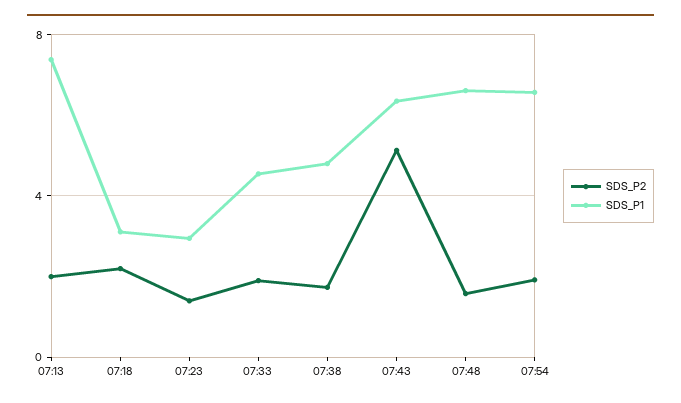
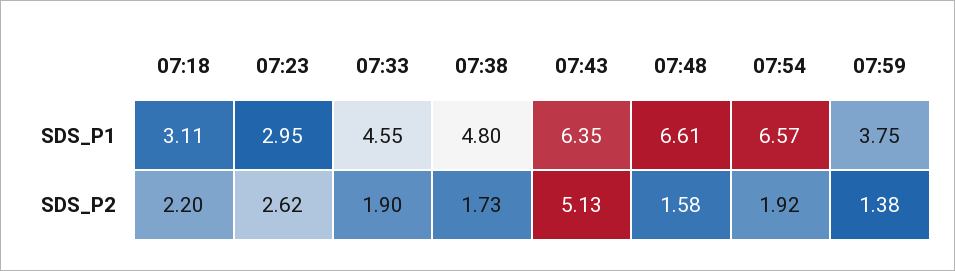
SDS_P2, 07:13: 2 -> none
SDS_P1, 07:13: 7.5 -> none
SDS_P2, 07:23: 1.5 -> 2.62
SDS_P1, 07:59: none -> 3.75
SDS_P2, 07:59: none -> 1.38

